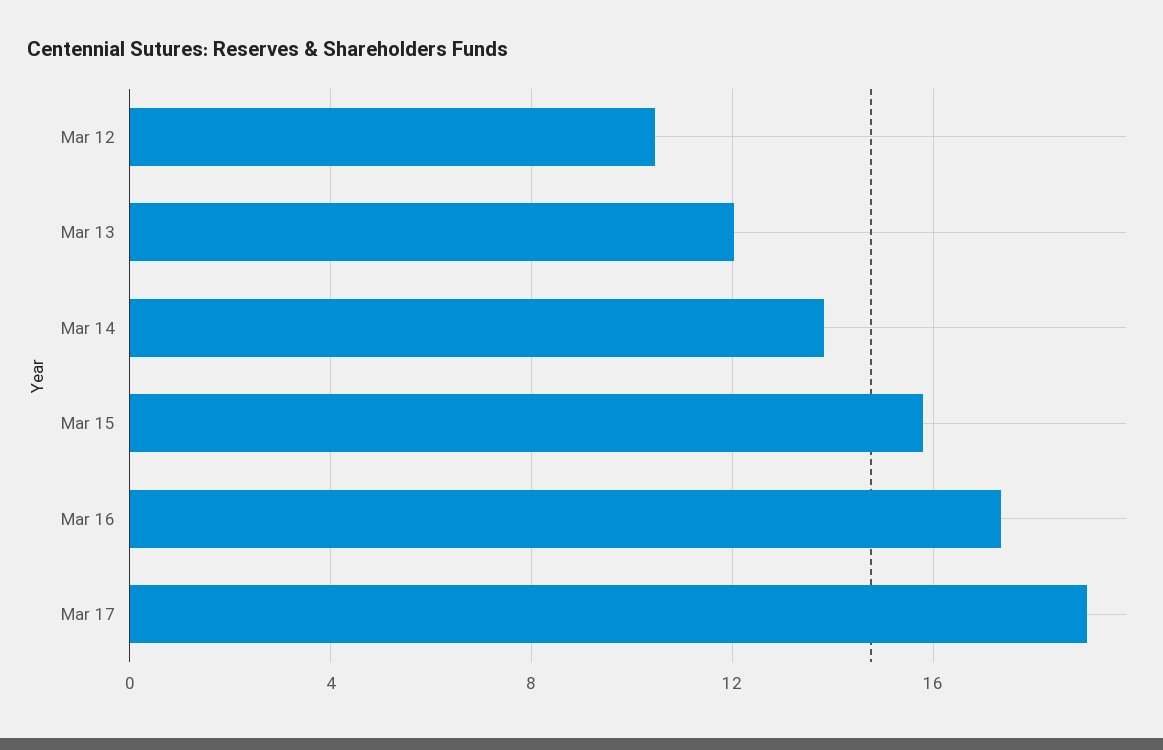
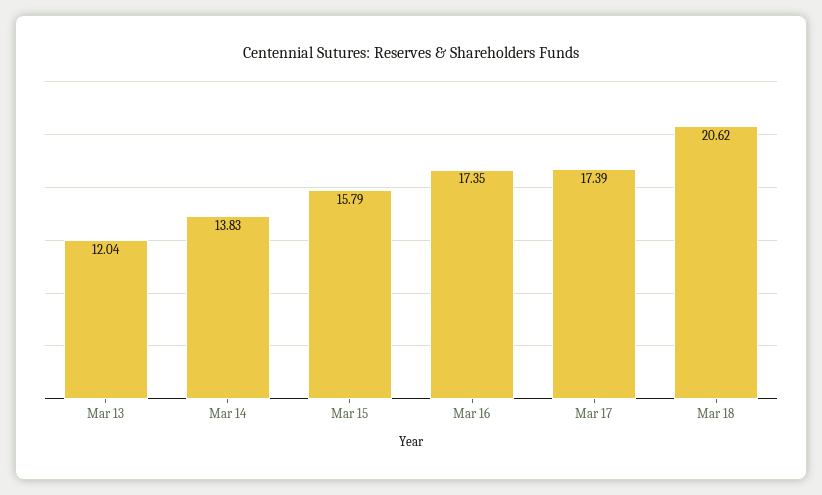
Mar 12: 10.5 -> none
Mar 17: 19 -> 17.39
Mar 18: none -> 20.62

